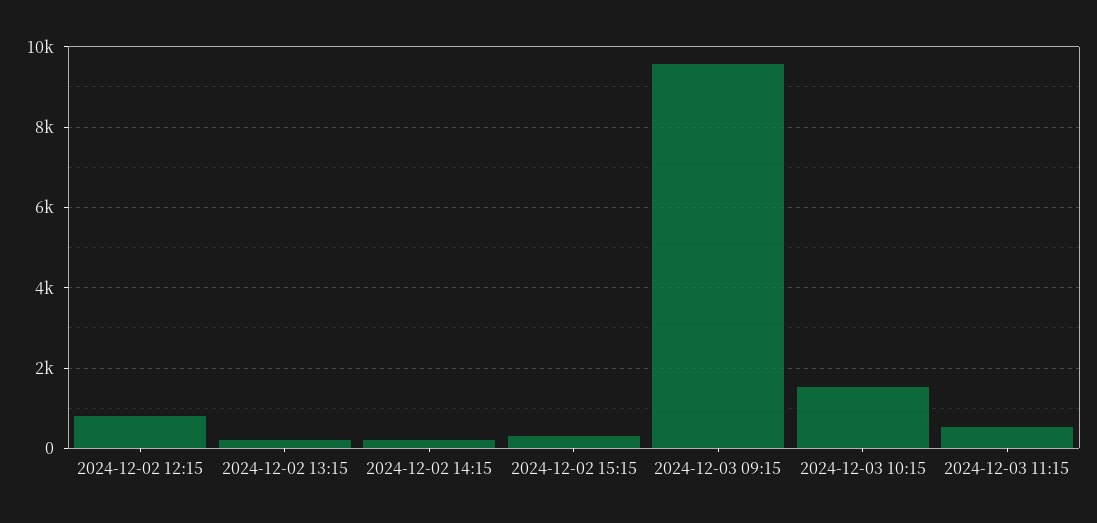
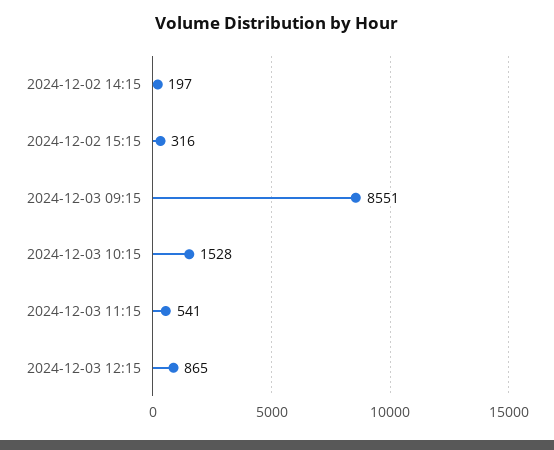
2024-12-02 12:15: 800 -> none
2024-12-02 13:15: 200 -> none
2024-12-03 09:15: 9600 -> 8551
2024-12-03 12:15: none -> 865

